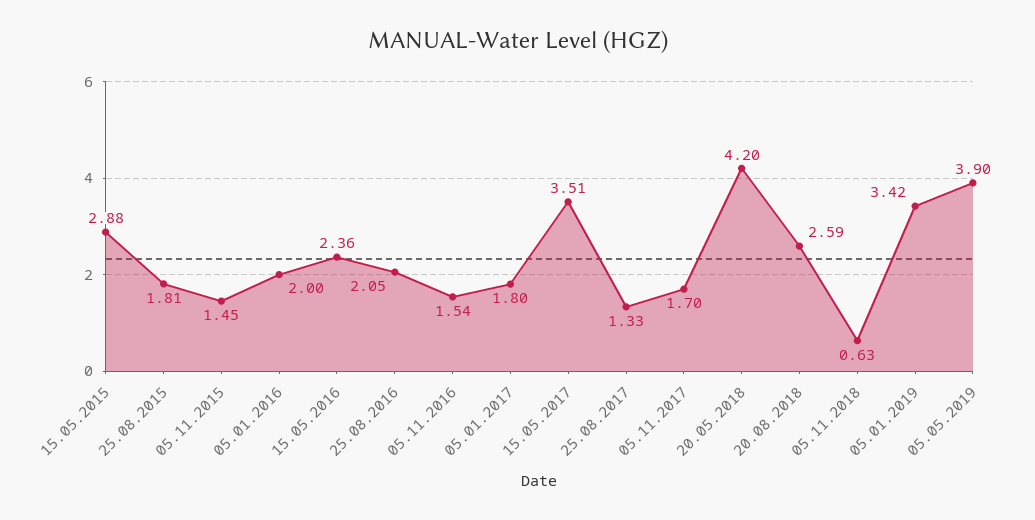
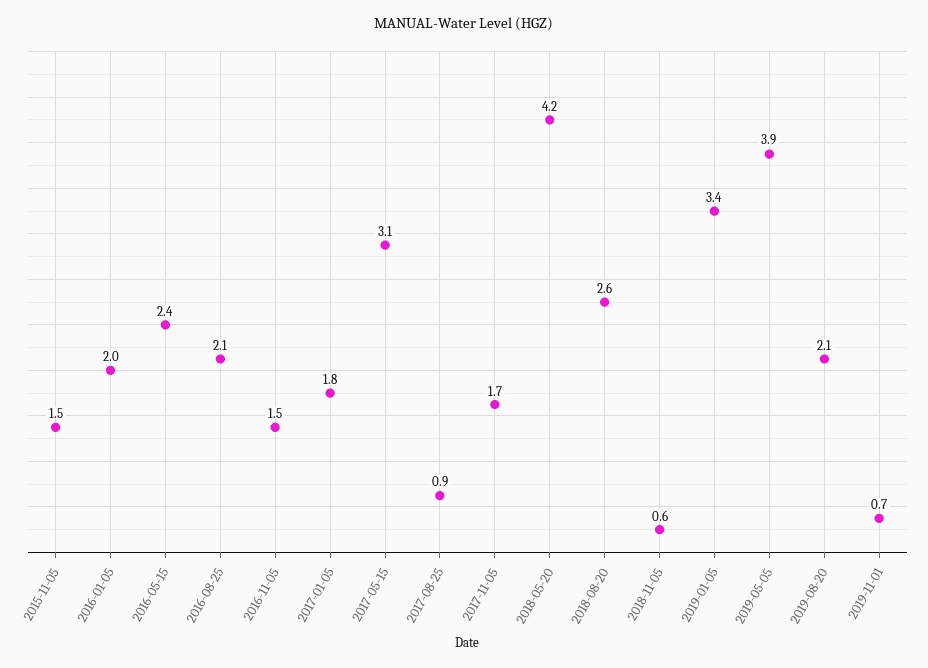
15.05.2015: 2.88 -> none
25.08.2015: 1.81 -> none
15.05.2017: 3.51 -> 3.1
25.08.2017: 1.33 -> 0.9
2019-08-20: none -> 2.1
2019-11-01: none -> 0.7

